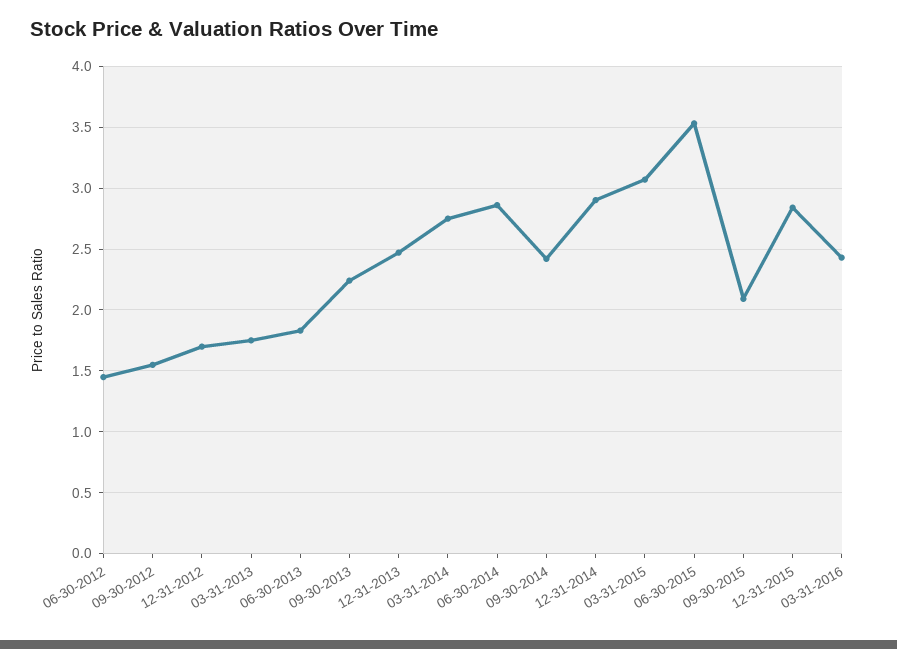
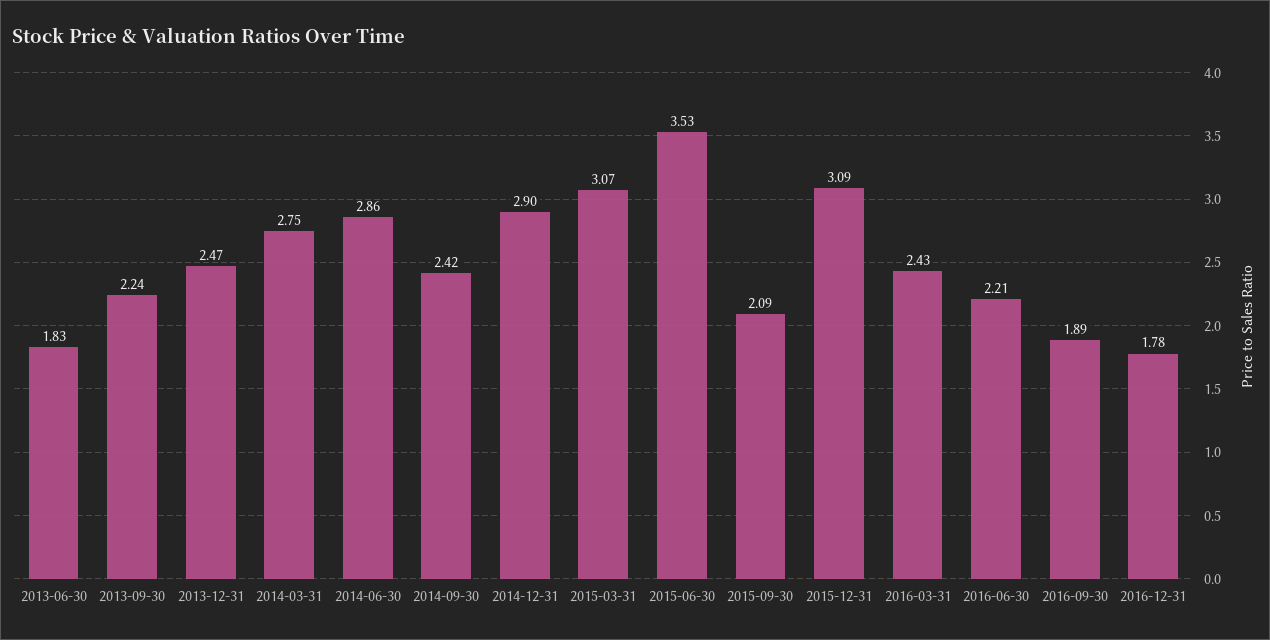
06-30-2012: 1.45 -> none
09-30-2012: 1.55 -> none
12-31-2012: 1.7 -> none
03-31-2013: 1.75 -> none
12-31-2015: 2.85 -> 3.09
2016-06-30: none -> 2.21
2016-09-30: none -> 1.89
2016-12-31: none -> 1.78

